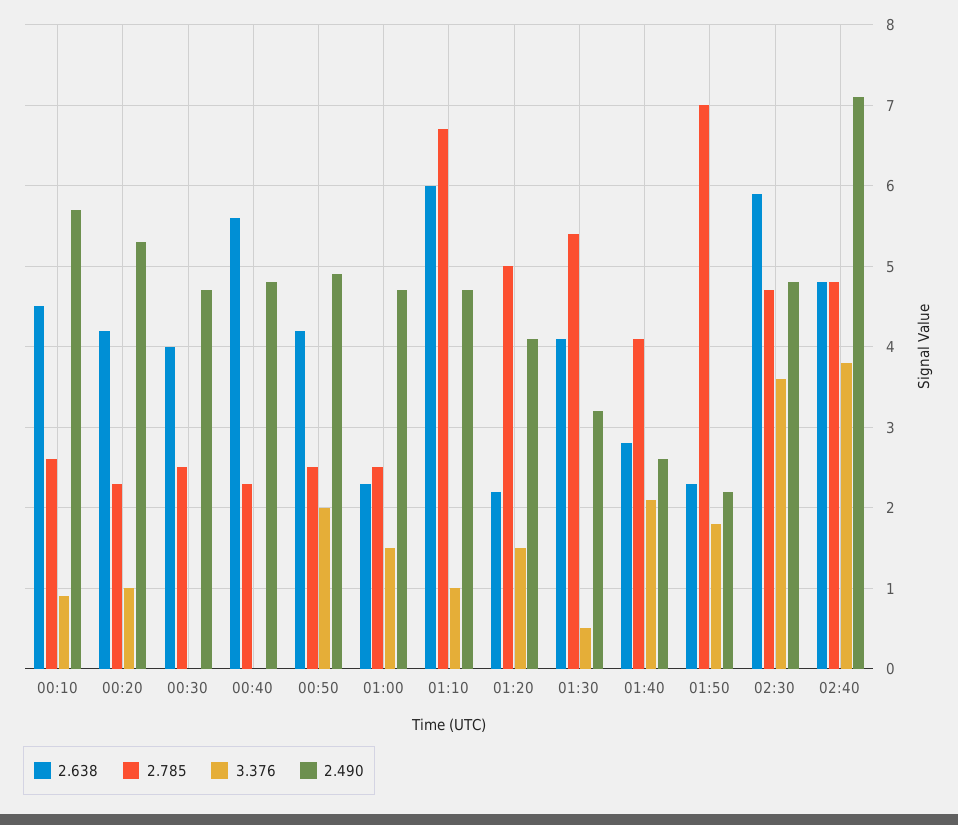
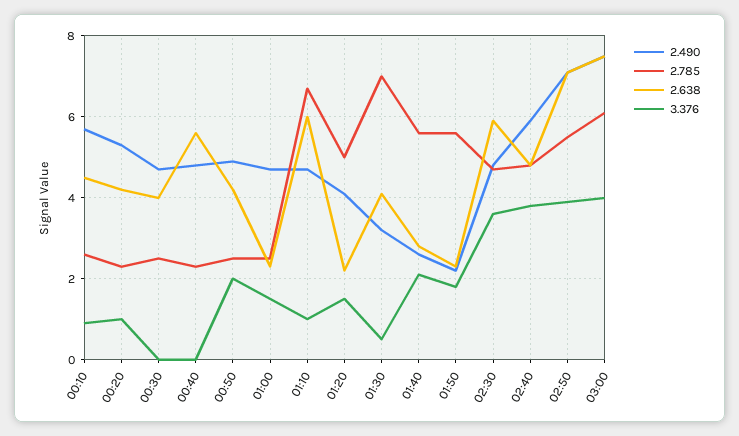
2.785, 01:30: 5.4 -> 7
2.785, 01:40: 4.1 -> 5.5
2.785, 01:50: 7 -> 5.5
2.490, 02:40: 7.1 -> 6
2.490, 02:50: none -> 7
2.785, 02:50: none -> 5.5
2.638, 02:50: none -> 7
3.376, 02:50: none -> 4
2.490, 03:00: none -> 7.5
2.785, 03:00: none -> 6
2.638, 03:00: none -> 7.5
3.376, 03:00: none -> 4

